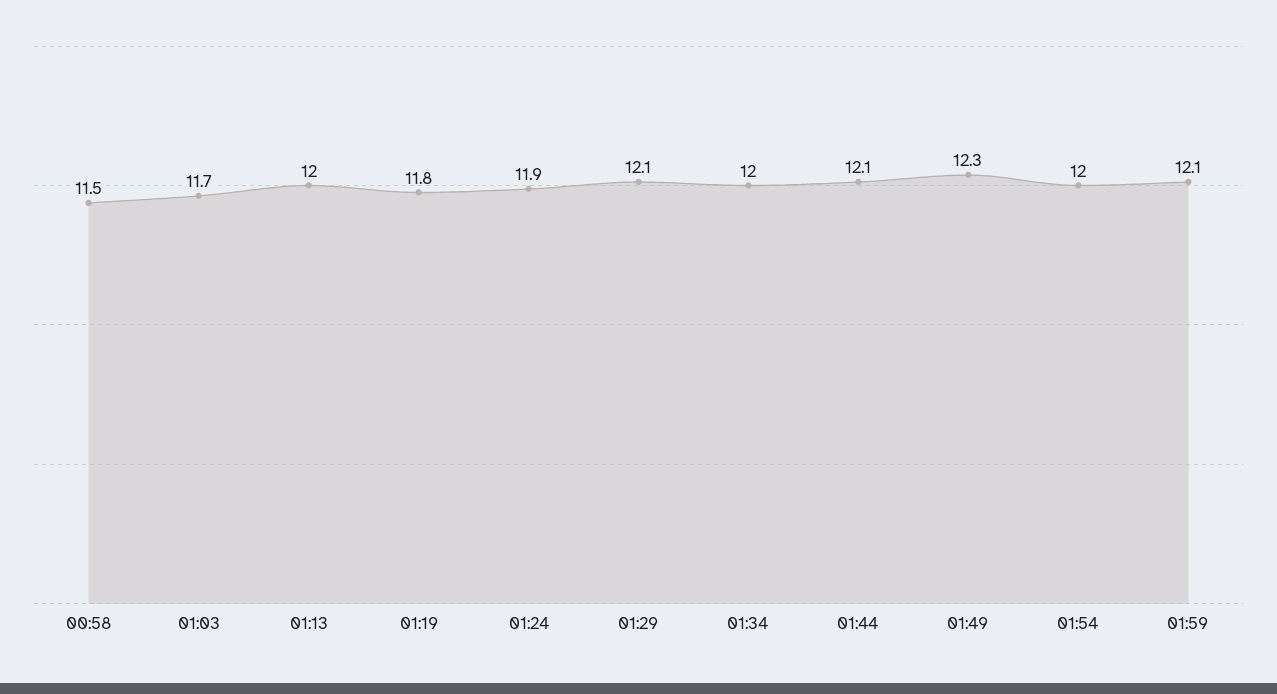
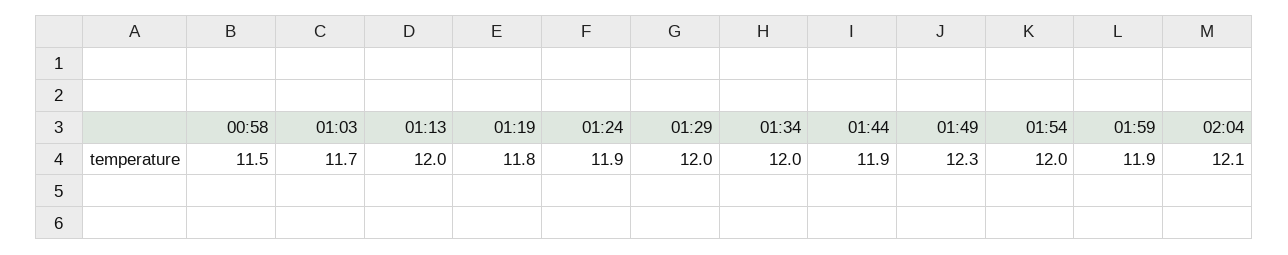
01:29: 12.1 -> 12
01:44: 12.1 -> 11.9
01:59: 12.1 -> 11.9
02:04: none -> 12.1

